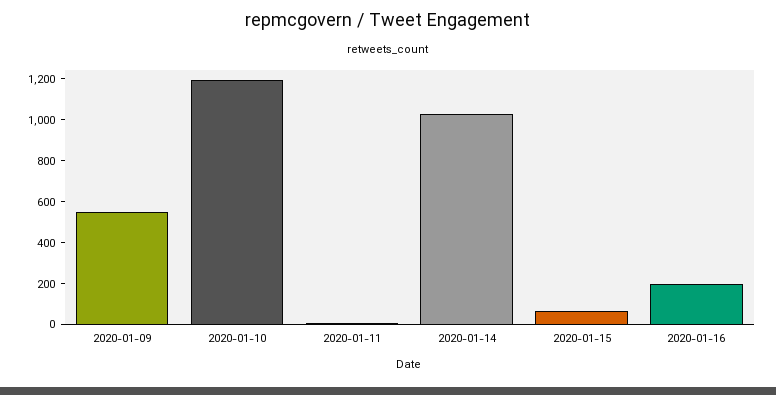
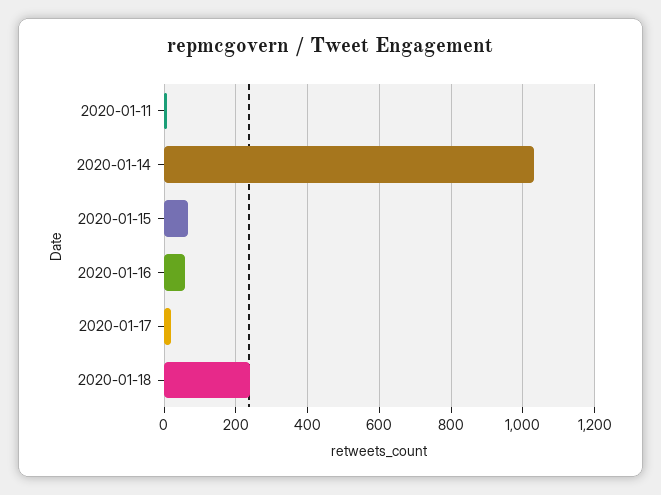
2020-01-09: 550 -> none
2020-01-10: 1200 -> none
2020-01-16: 200 -> 60
2020-01-17: none -> 20
2020-01-18: none -> 240

